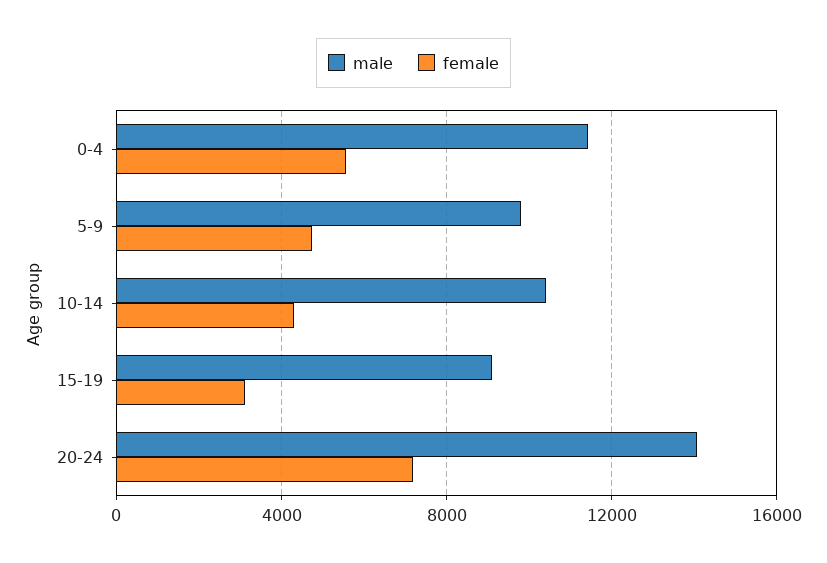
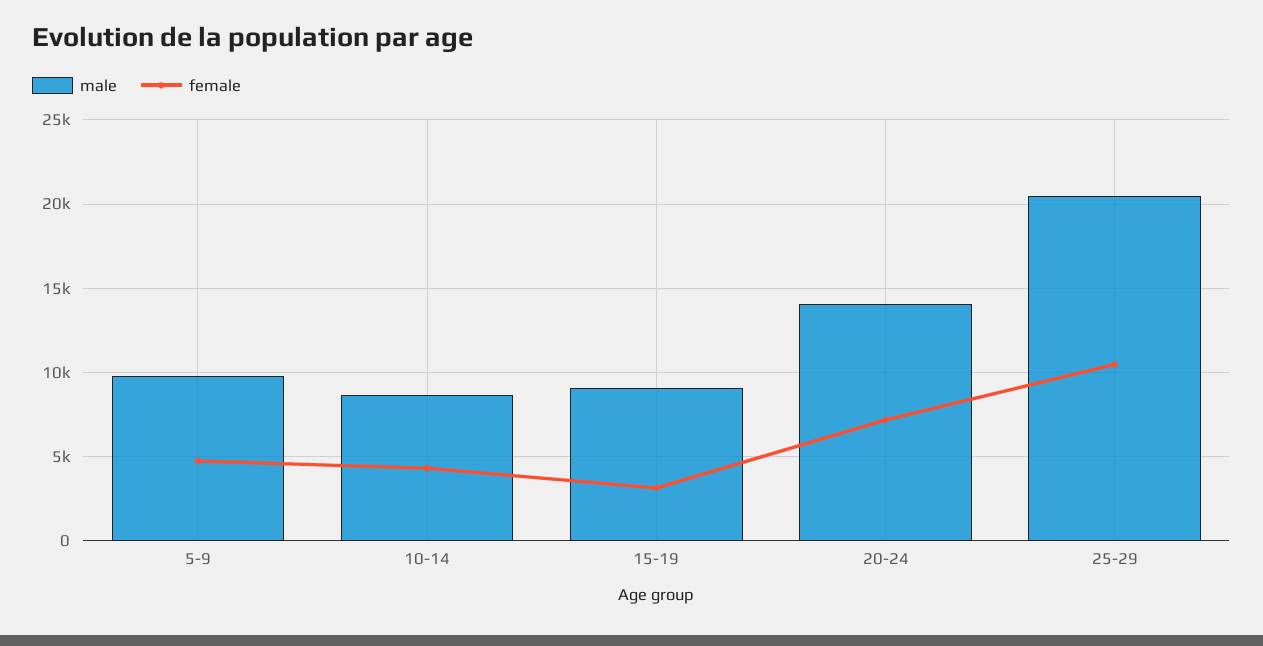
male, 0-4: 11500 -> none
female, 0-4: 5500 -> none
male, 10-14: 10500 -> 8500
male, 25-29: none -> 20500
female, 25-29: none -> 10500

